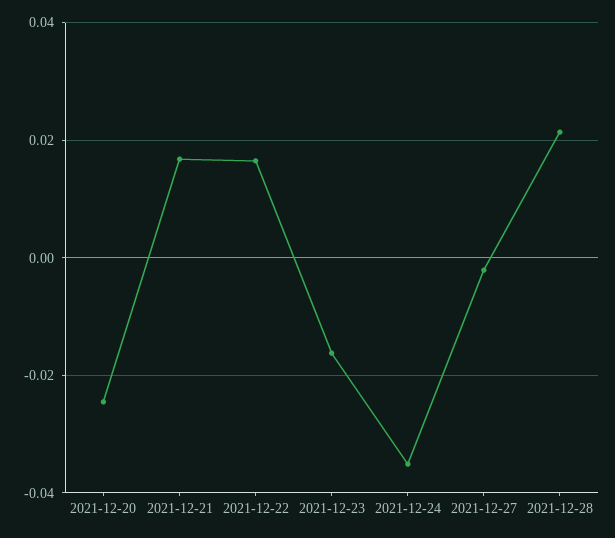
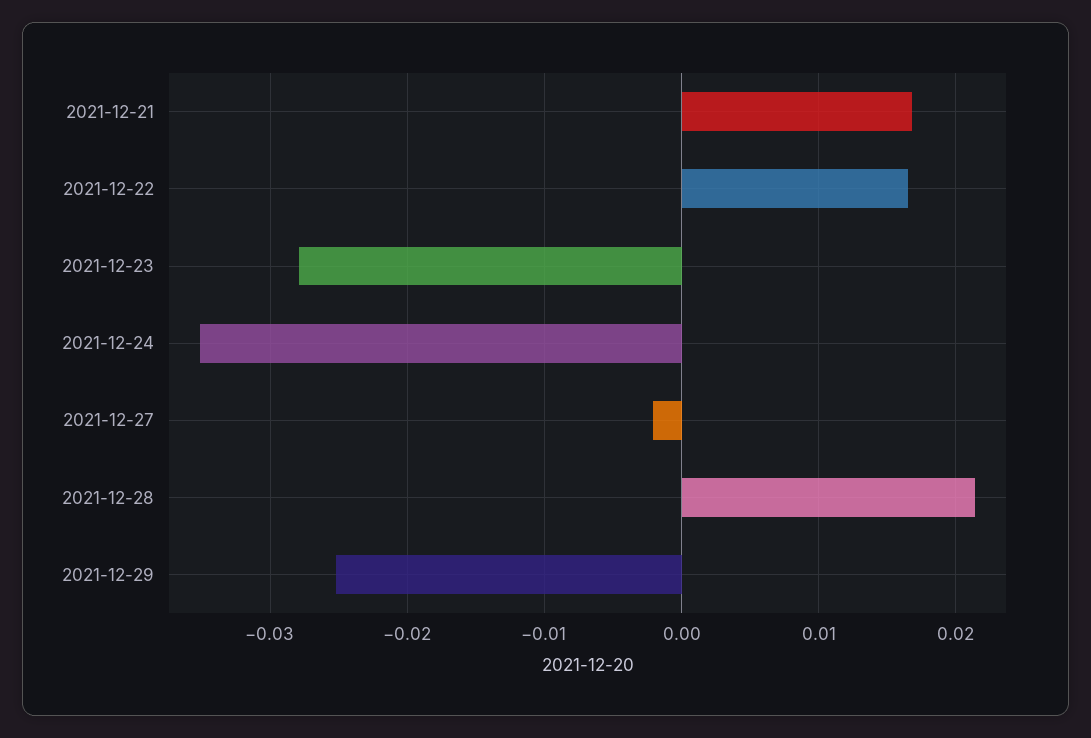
2021-12-20: -0.024 -> none
2021-12-23: -0.016 -> -0.028
2021-12-29: none -> -0.025

